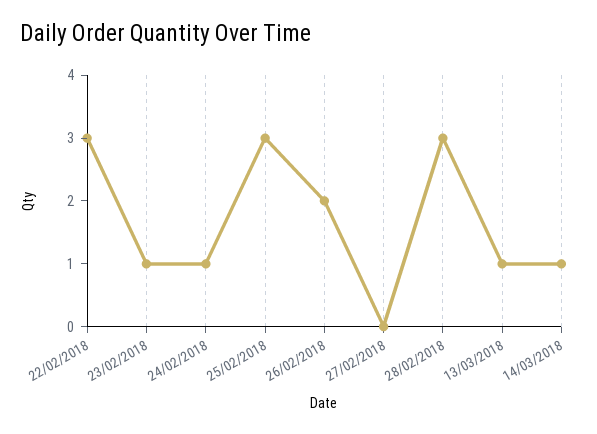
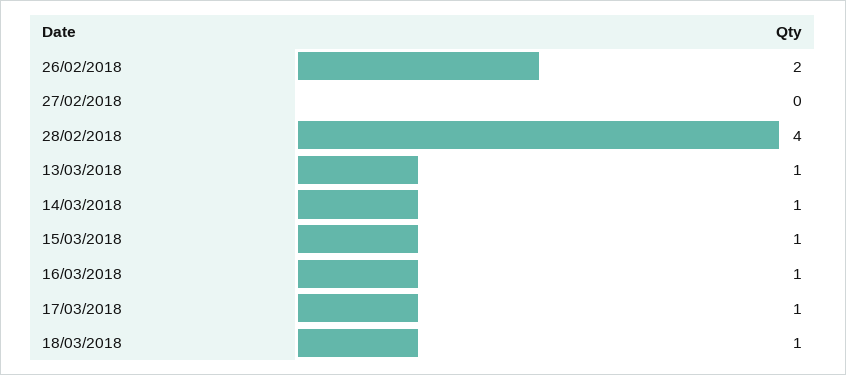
22/02/2018: 3 -> none
23/02/2018: 1 -> none
24/02/2018: 1 -> none
25/02/2018: 3 -> none
28/02/2018: 3 -> 4
15/03/2018: none -> 1
16/03/2018: none -> 1
17/03/2018: none -> 1
18/03/2018: none -> 1

